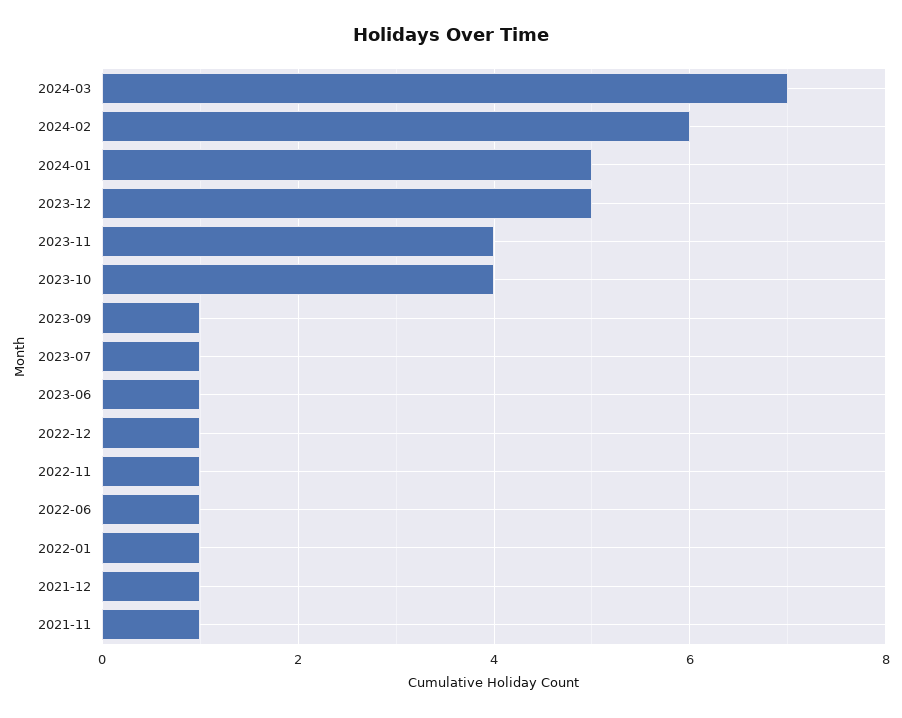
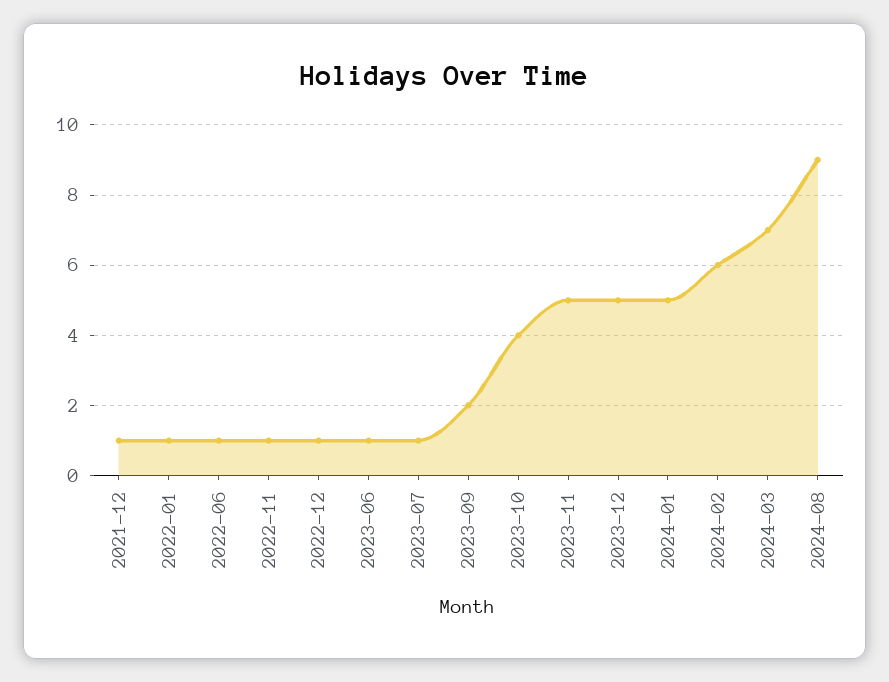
2023-11: 4 -> 5
2023-09: 1 -> 2
2021-11: 1 -> none
2024-08: none -> 9

